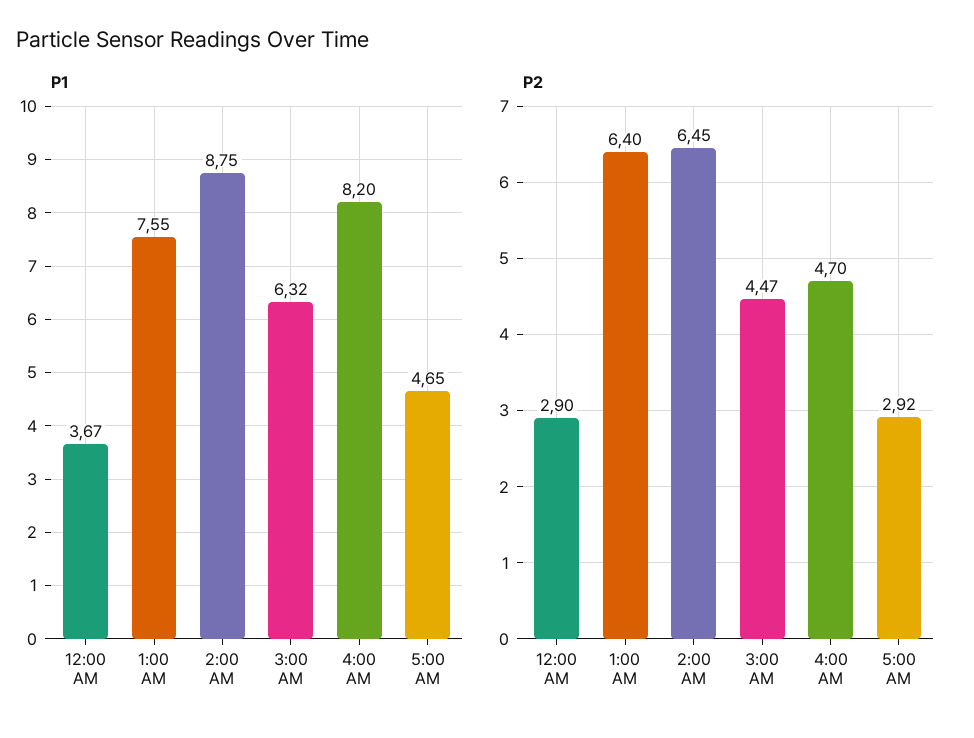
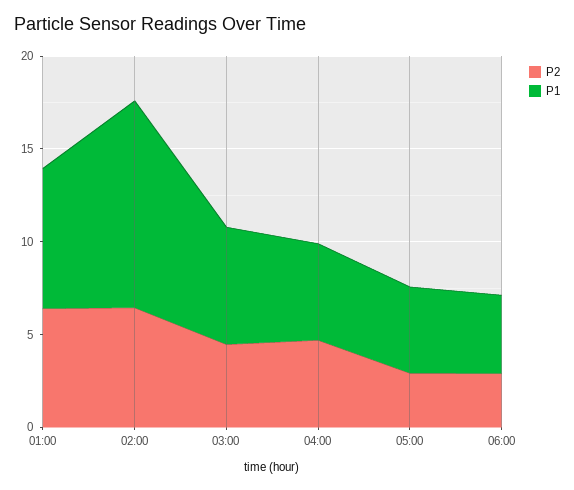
P1, 12:00 AM: 3.67 -> none
P1, 2:00 AM: 8.75 -> 11
P1, 4:00 AM: 8.2 -> 5
P2, 12:00 AM: 2.9 -> none
P2, 06:00: none -> 3
P1, 06:00: none -> 4

